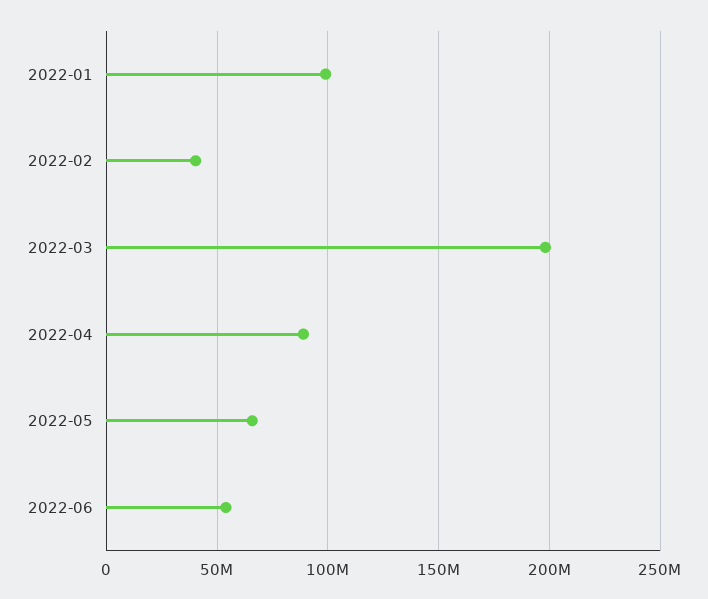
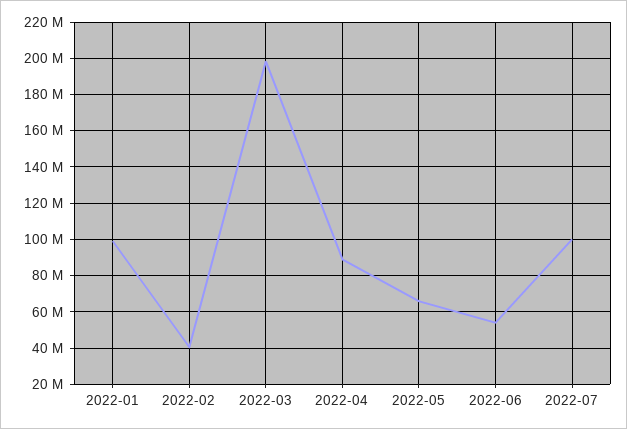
2022-07: none -> 100000000

